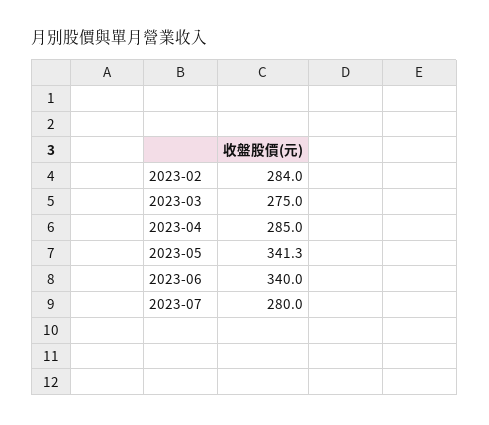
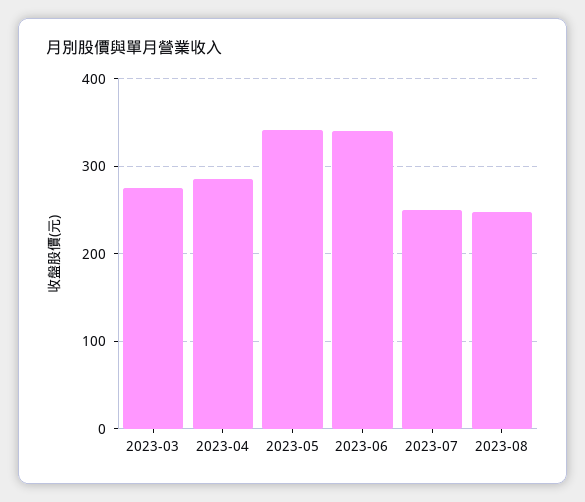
2023-02: 284 -> none
2023-07: 280 -> 250
2023-08: none -> 250

